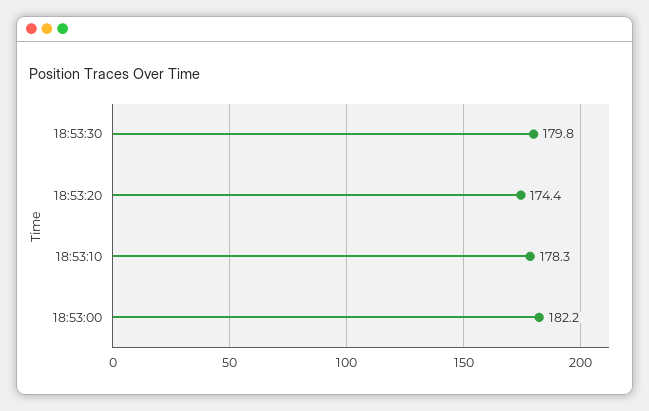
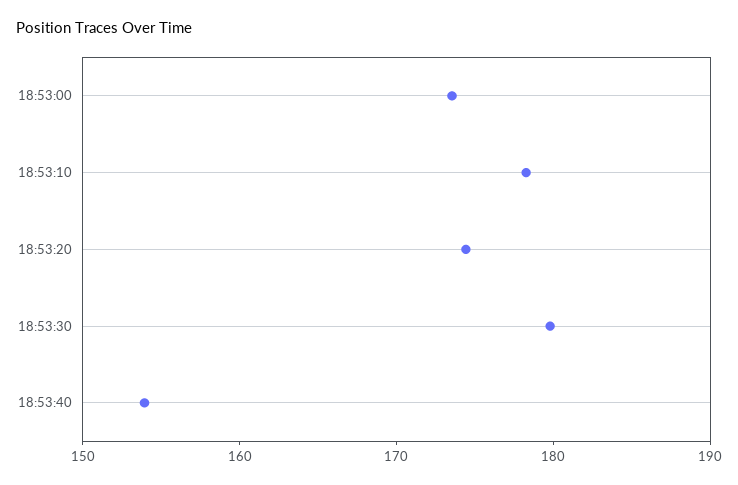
18:53:00: 182.2 -> 174
18:53:40: none -> 154

